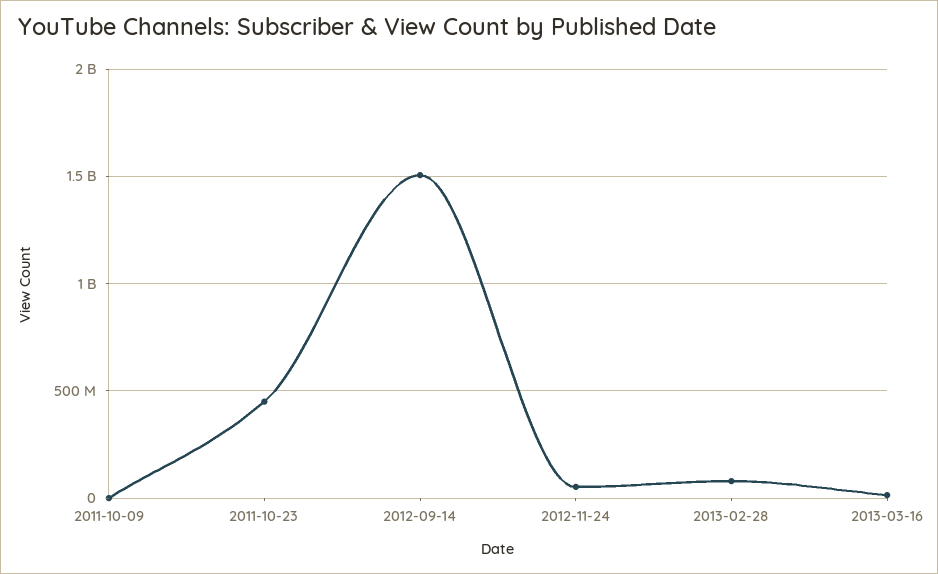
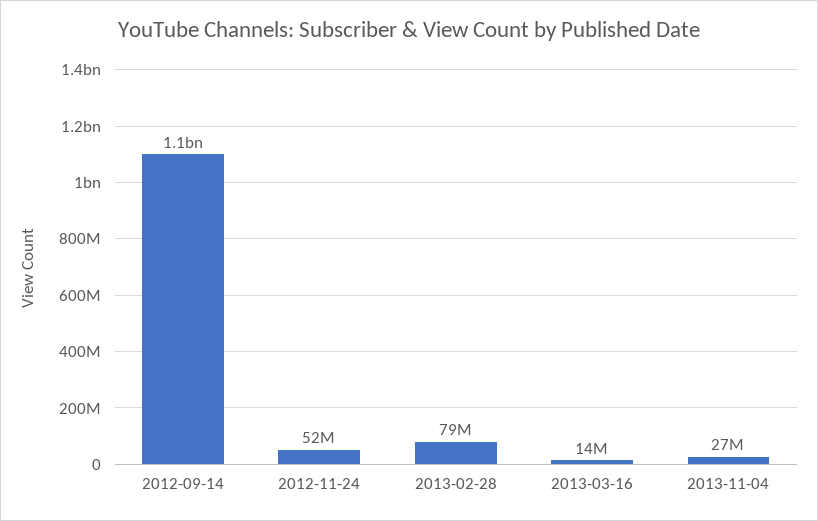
2011-10-09: 0 -> none
2011-10-23: 450000000 -> none
2012-09-14: 1500000000 -> 1100000000
2013-11-04: none -> 27000000

